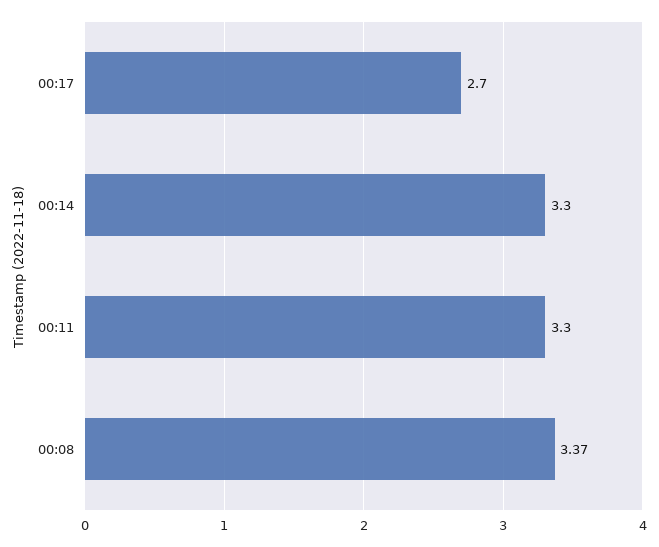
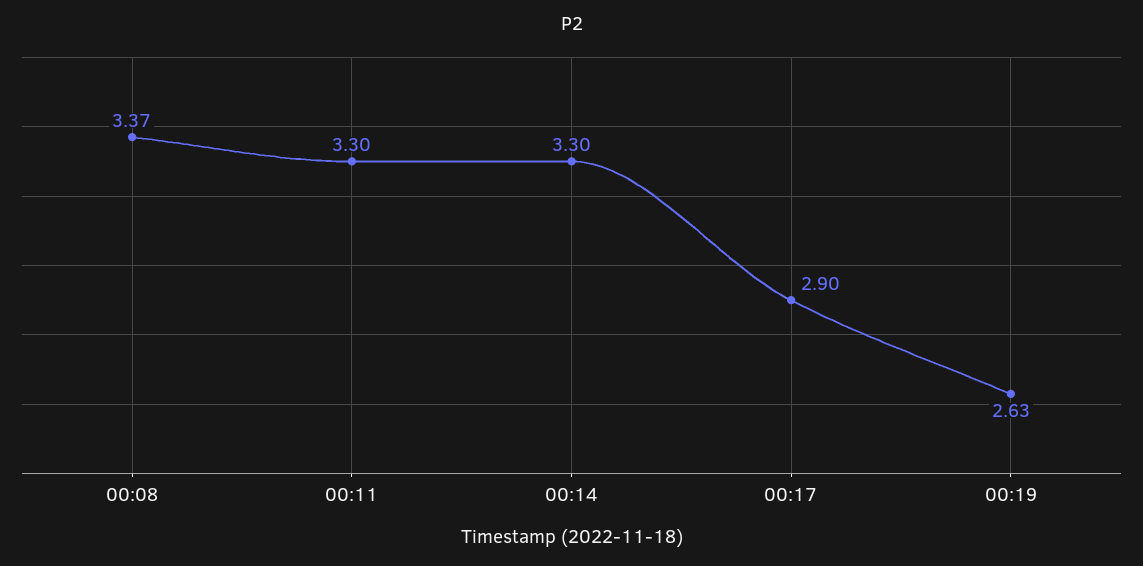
00:17: 2.7 -> 2.9
00:19: none -> 2.63

